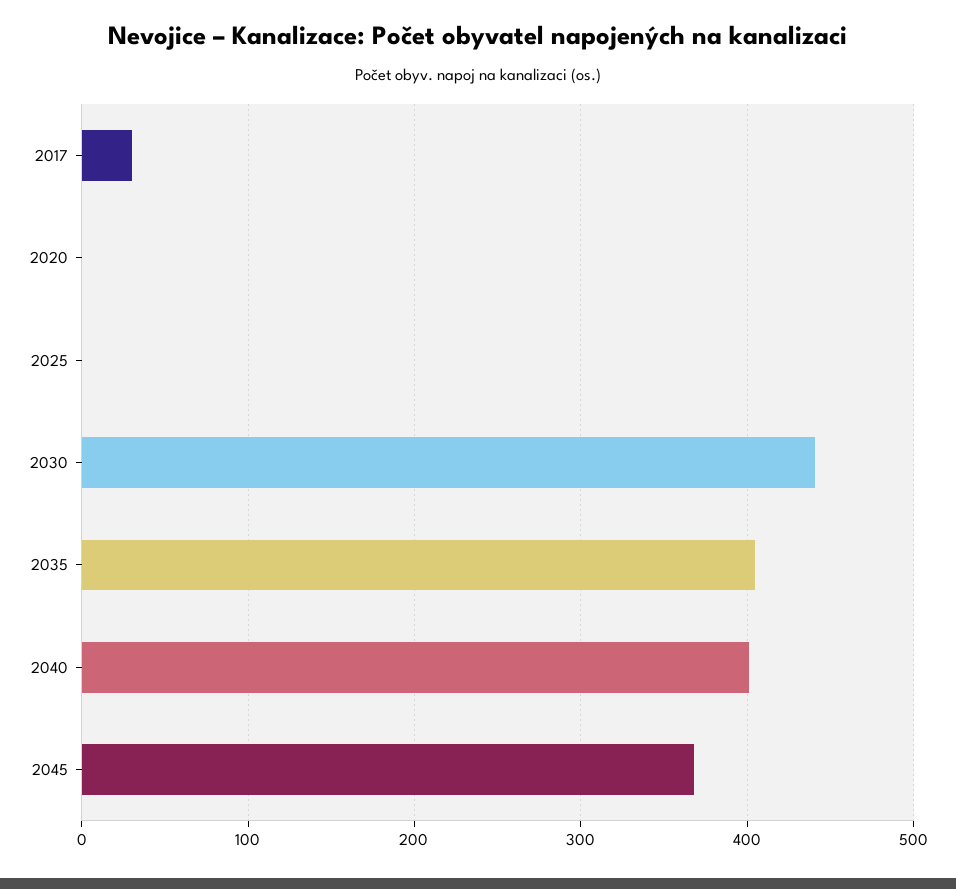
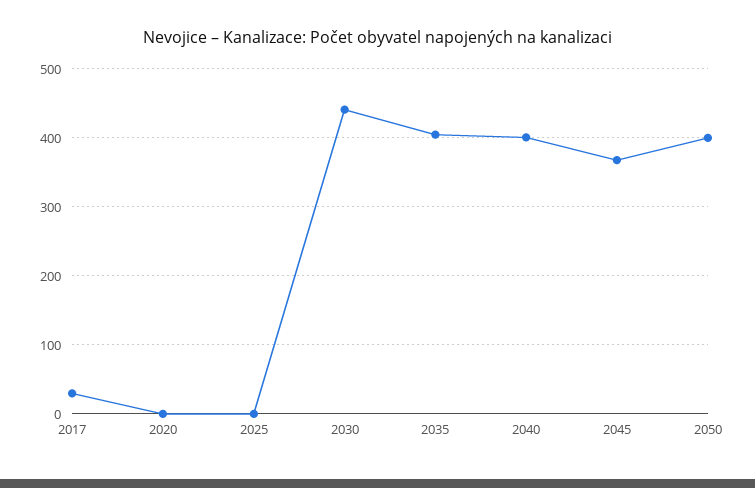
2050: none -> 400

